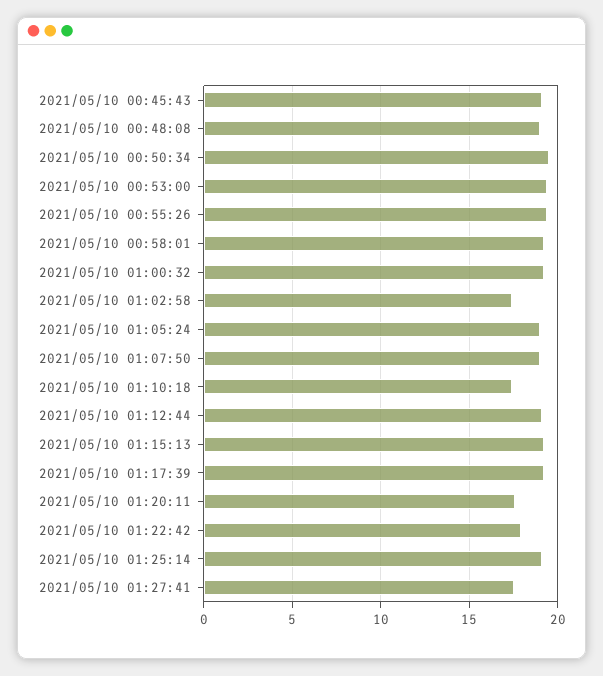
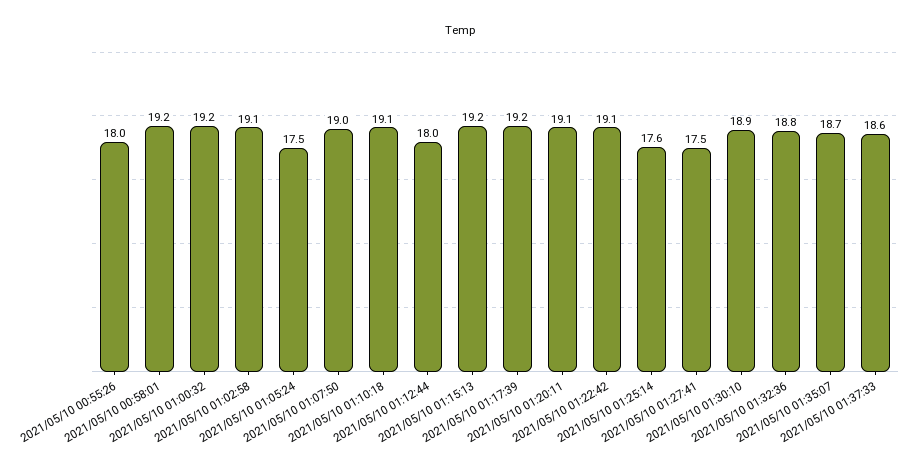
2021/05/10 00:45:43: 19 -> none
2021/05/10 00:48:08: 19 -> none
2021/05/10 00:50:34: 19.5 -> none
2021/05/10 00:53:00: 19.5 -> none
2021/05/10 00:55:26: 19.5 -> 18
2021/05/10 01:02:58: 17.5 -> 19.1
2021/05/10 01:05:24: 19 -> 17.5
2021/05/10 01:10:18: 17.5 -> 19.1
2021/05/10 01:12:44: 19 -> 18
2021/05/10 01:20:11: 17.5 -> 19.1
2021/05/10 01:22:42: 18 -> 19.1
2021/05/10 01:25:14: 19 -> 17.6
2021/05/10 01:30:10: none -> 18.9
2021/05/10 01:32:36: none -> 18.8
2021/05/10 01:35:07: none -> 18.7
2021/05/10 01:37:33: none -> 18.6

